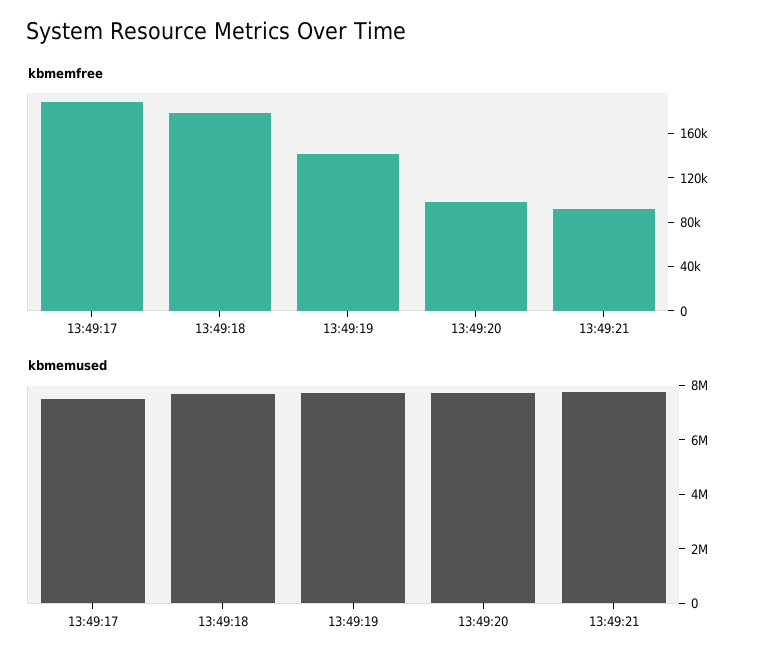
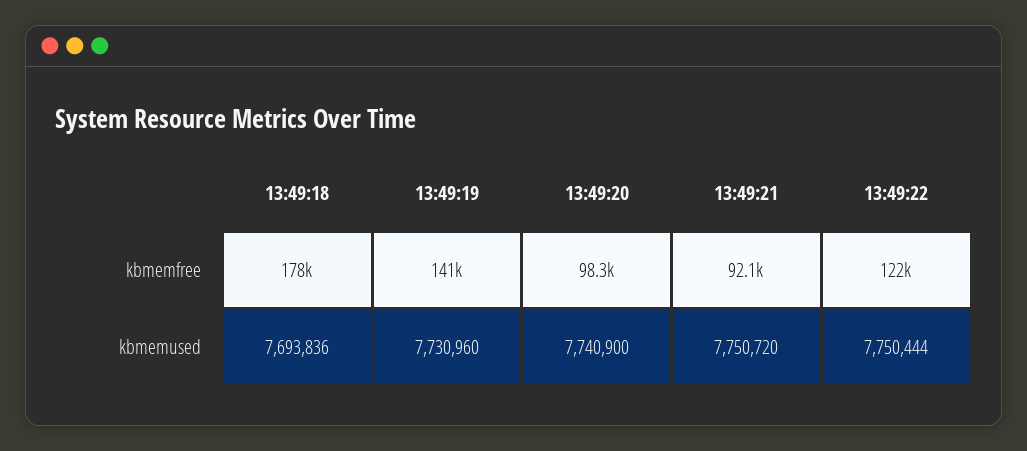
kbmemfree, 13:49:17: 190000 -> none
kbmemused, 13:49:17: 7500000 -> none
kbmemfree, 13:49:22: none -> 122000
kbmemused, 13:49:22: none -> 7750444

